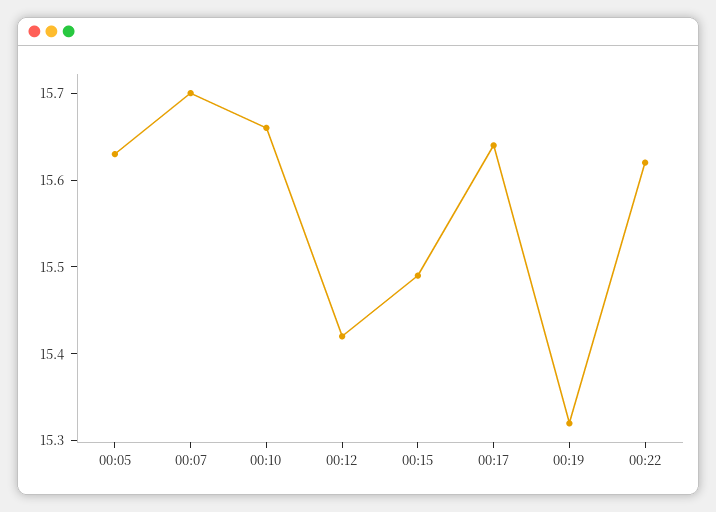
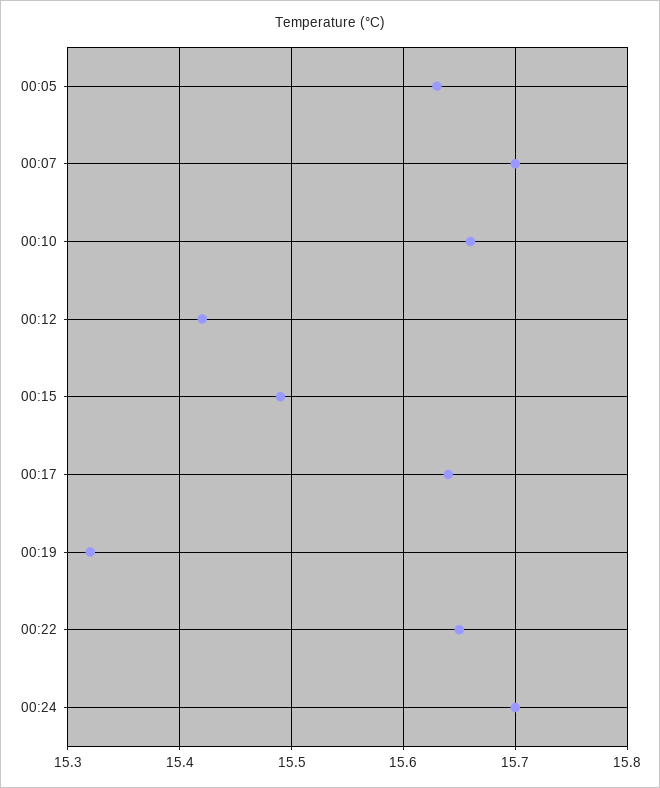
00:22: 15.62 -> 15.65
00:24: none -> 15.7

